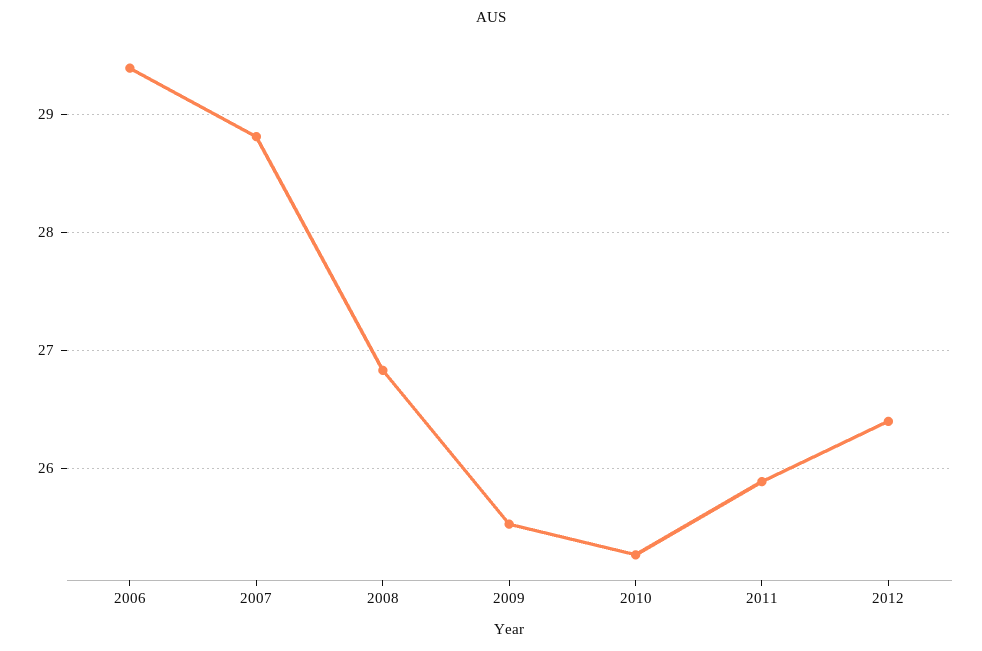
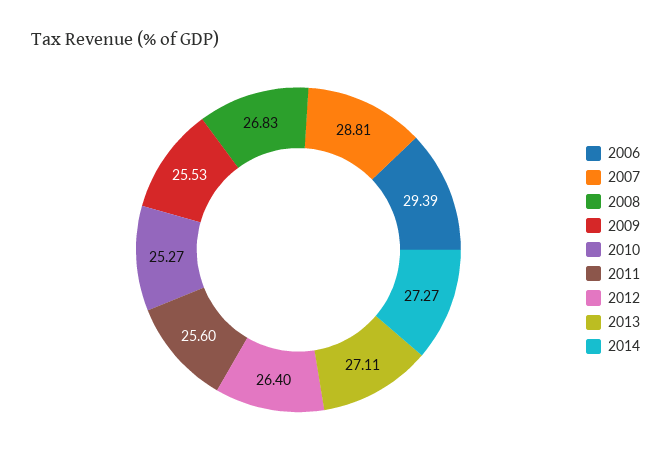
2011: 25.9 -> 25.6
2013: none -> 27.11
2014: none -> 27.27

